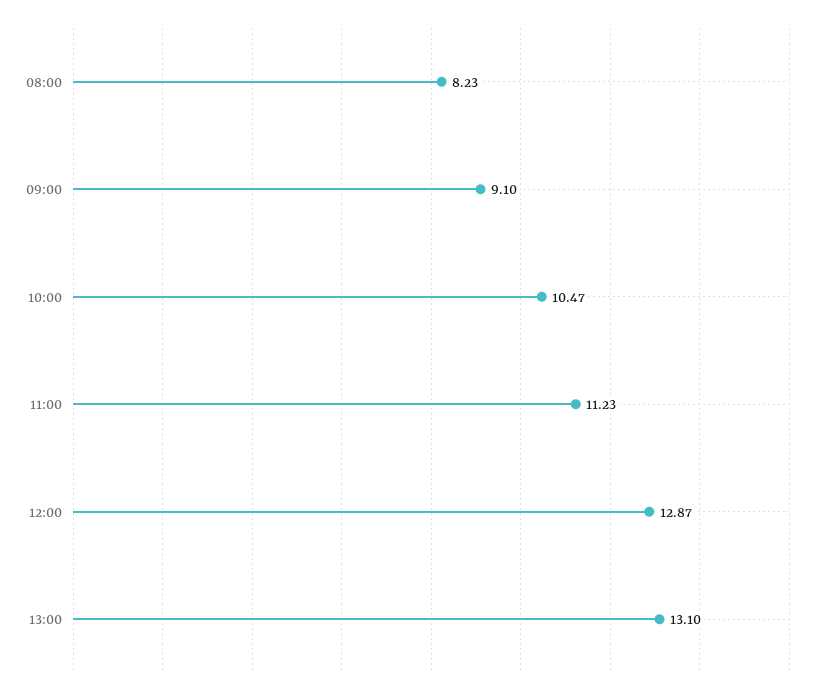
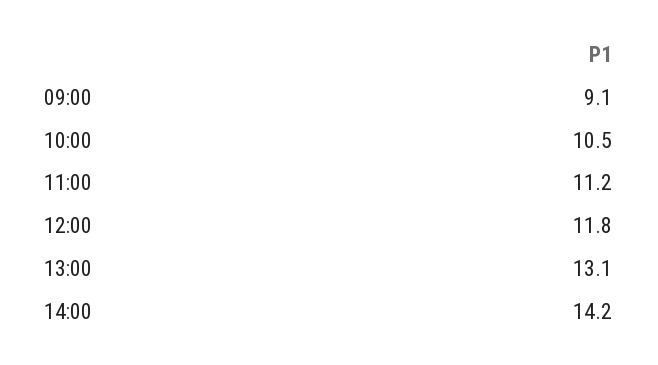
08:00: 8.23 -> none
12:00: 12.87 -> 11.8
14:00: none -> 14.2

